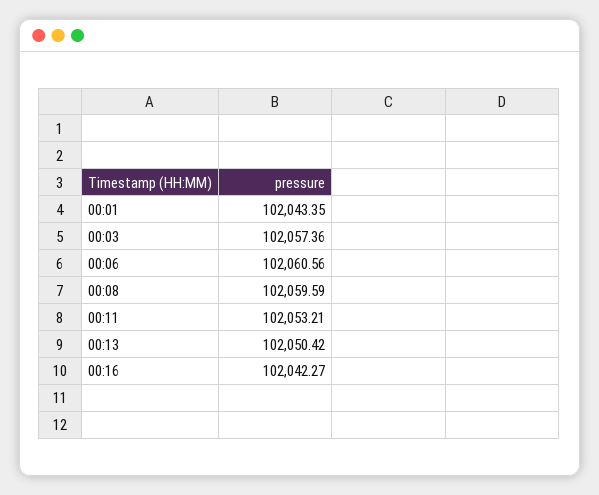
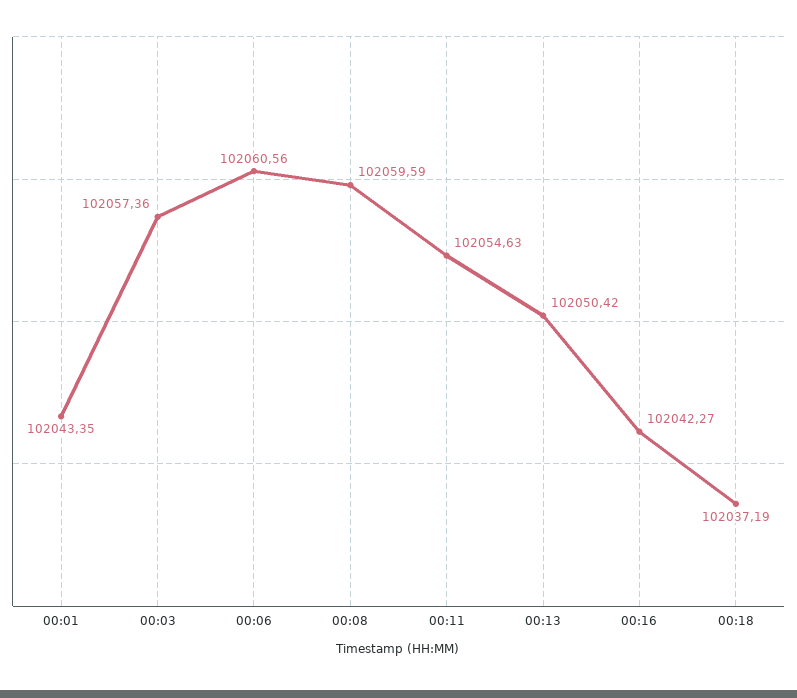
00:11: 102053.21 -> 102054.63
00:18: none -> 102037.19

